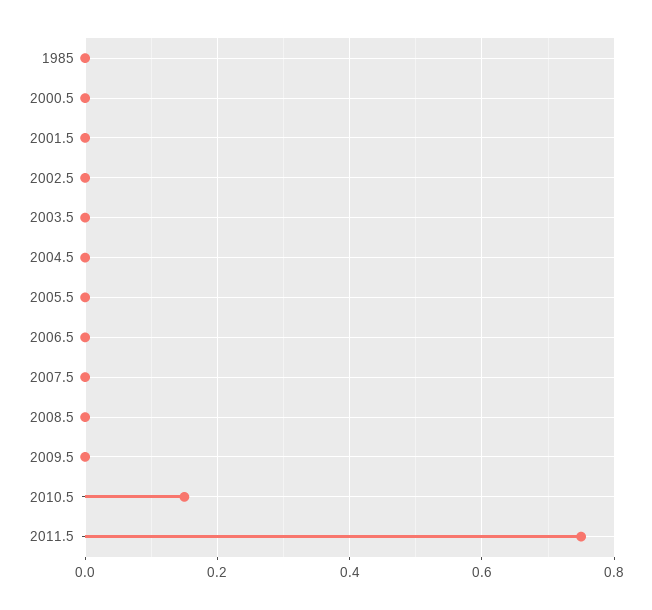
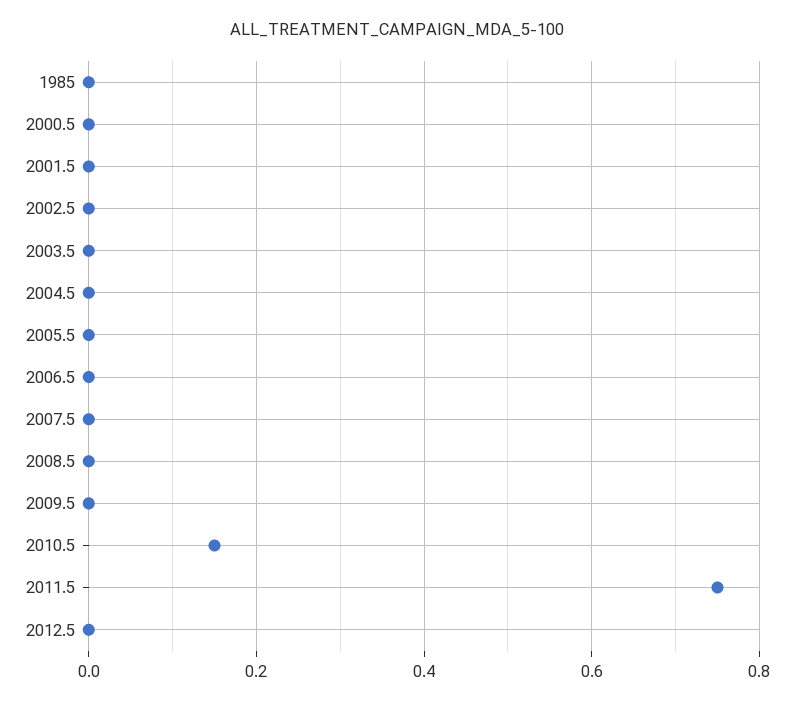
2012.5: none -> 0

